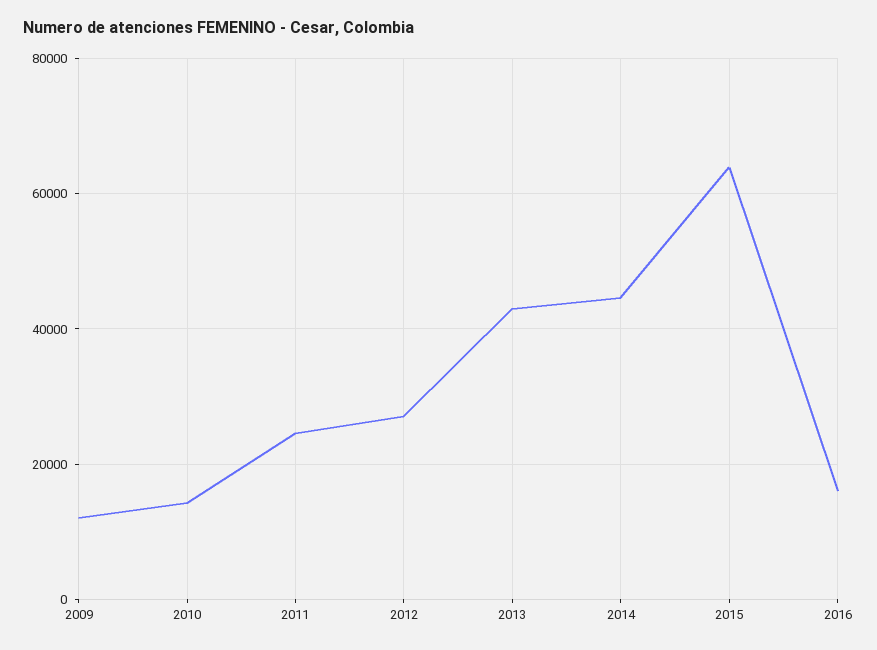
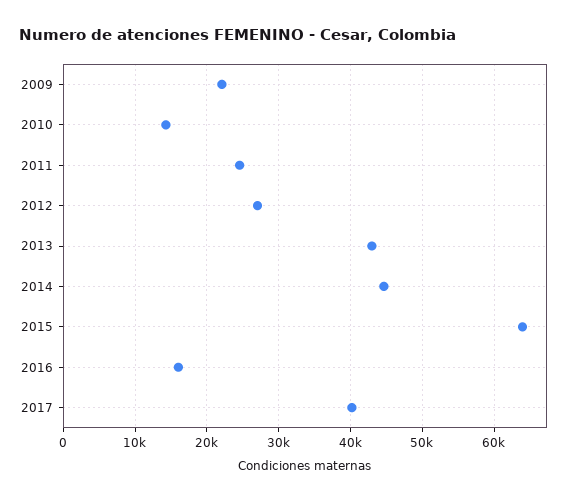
2009: 12000 -> 22000
2017: none -> 40000

